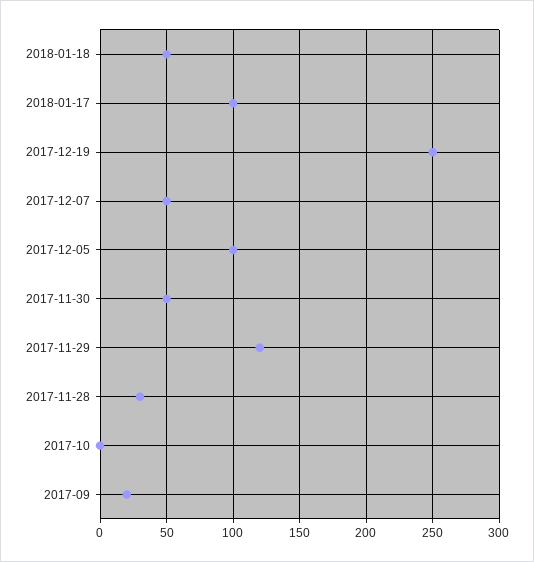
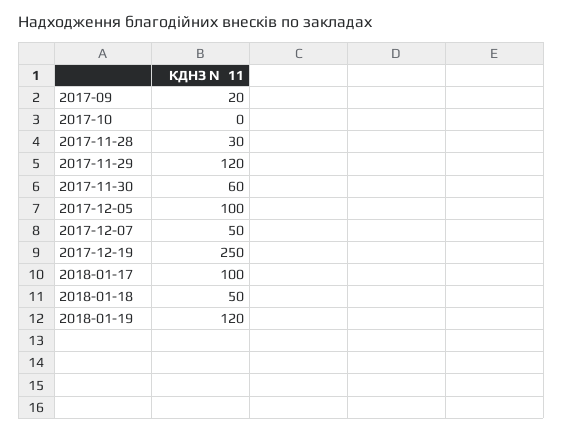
2017-11-30: 50 -> 60
2018-01-19: none -> 120

